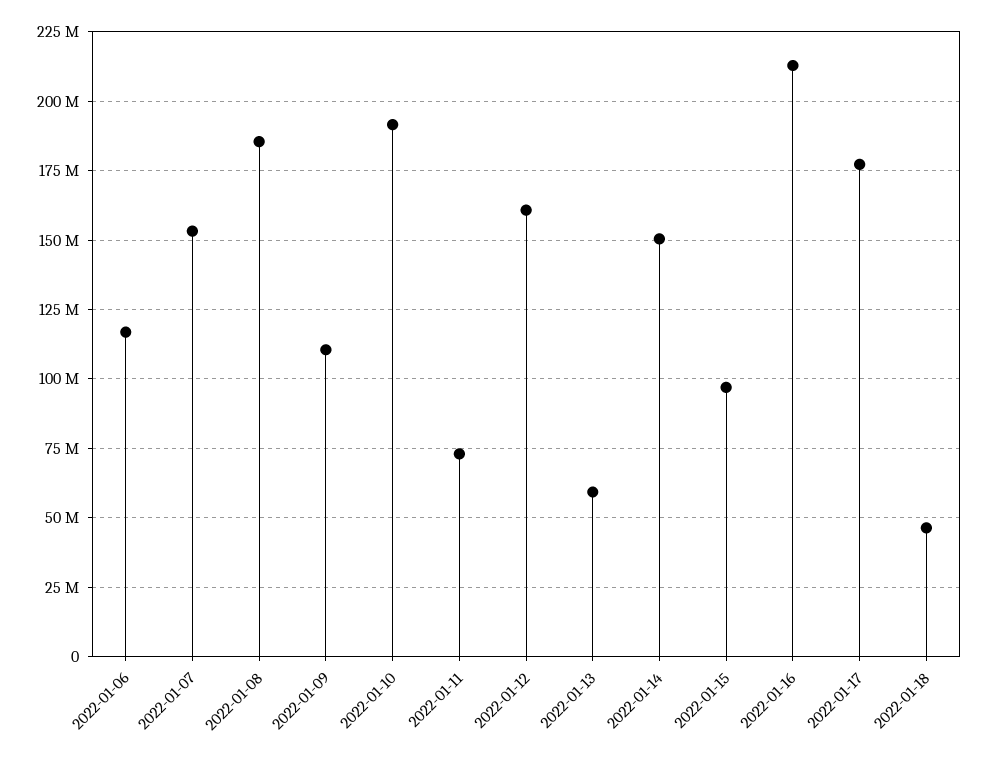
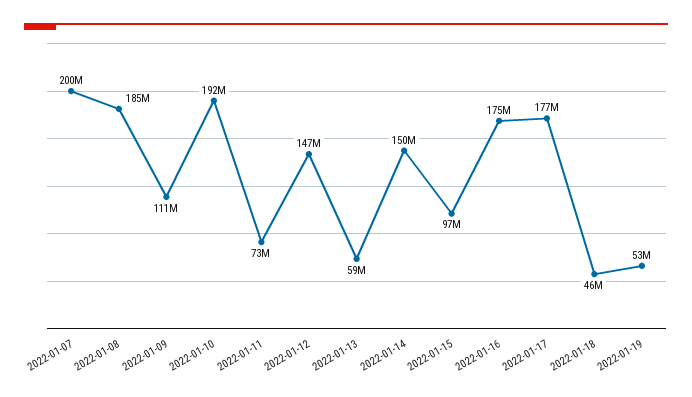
2022-01-06: 117500000 -> none
2022-01-07: 152500000 -> 200000000
2022-01-12: 160000000 -> 147000000
2022-01-16: 212500000 -> 175000000
2022-01-19: none -> 53000000

